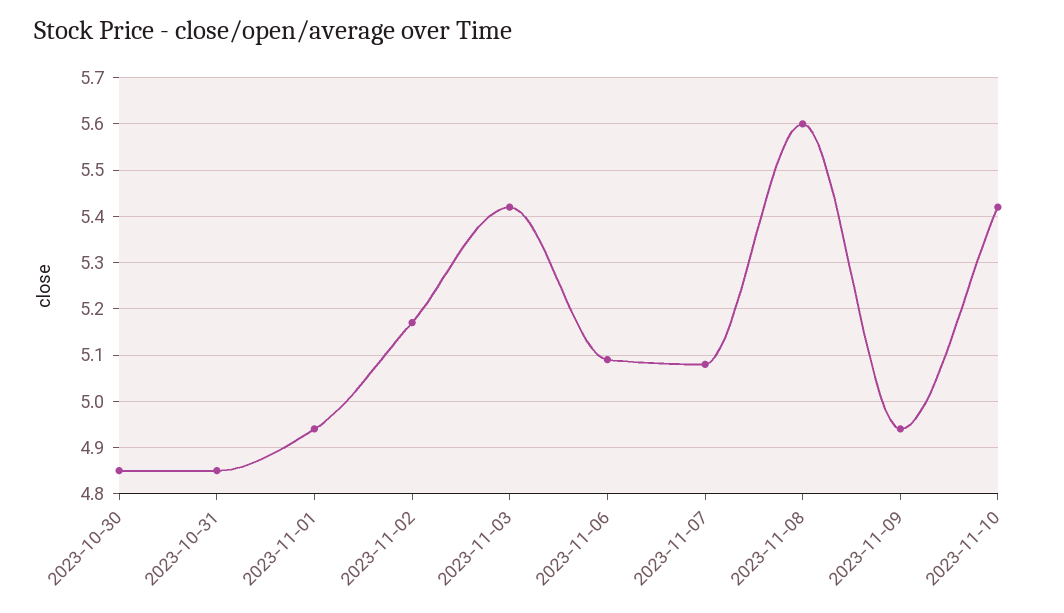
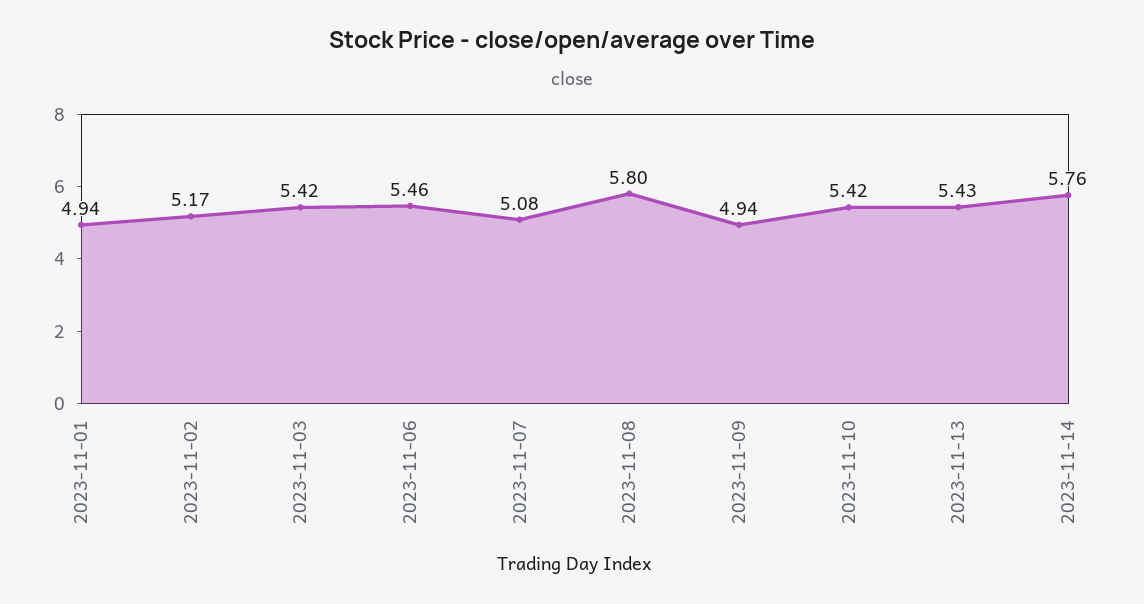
2023-10-30: 4.85 -> none
2023-10-31: 4.85 -> none
2023-11-06: 5.1 -> 5.46
2023-11-08: 5.6 -> 5.8
2023-11-13: none -> 5.43
2023-11-14: none -> 5.76

